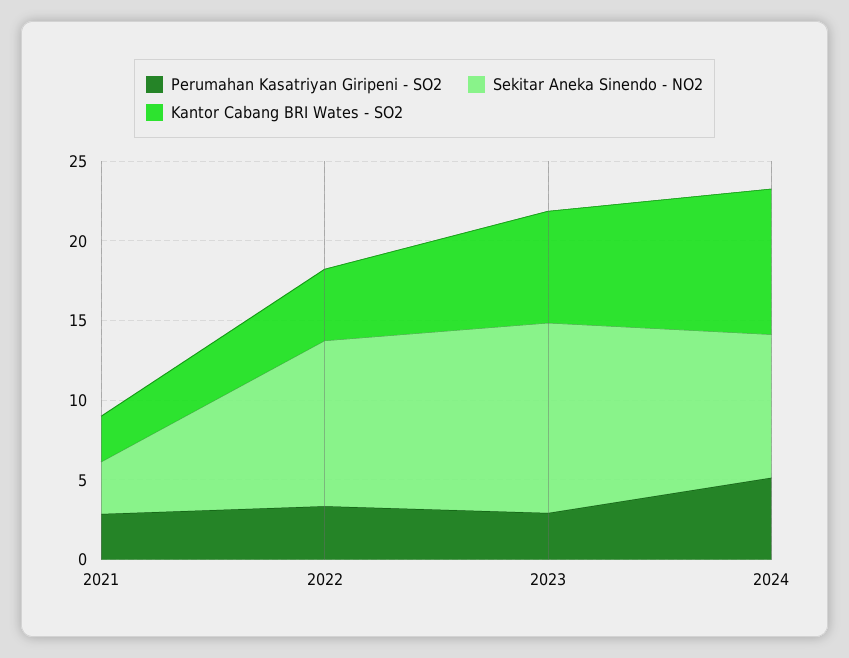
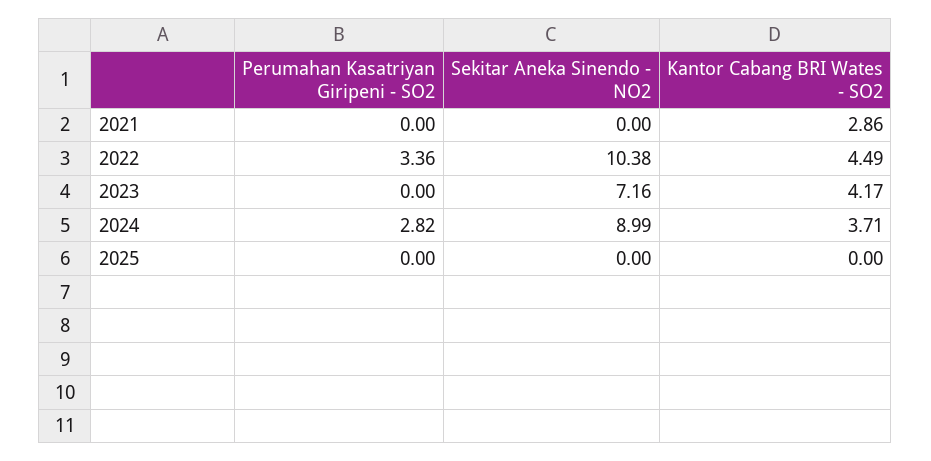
Perumahan Kasatriyan Giripeni - SO2, 2021: 3 -> 0
Sekitar Aneka Sinendo - NO2, 2021: 3 -> 0
Perumahan Kasatriyan Giripeni - SO2, 2023: 3 -> 0
Sekitar Aneka Sinendo - NO2, 2023: 12 -> 7.16
Kantor Cabang BRI Wates - SO2, 2023: 7 -> 4.17
Perumahan Kasatriyan Giripeni - SO2, 2024: 5 -> 2.82
Kantor Cabang BRI Wates - SO2, 2024: 9 -> 3.71
Perumahan Kasatriyan Giripeni - SO2, 2025: none -> 0
Sekitar Aneka Sinendo - NO2, 2025: none -> 0
Kantor Cabang BRI Wates - SO2, 2025: none -> 0

